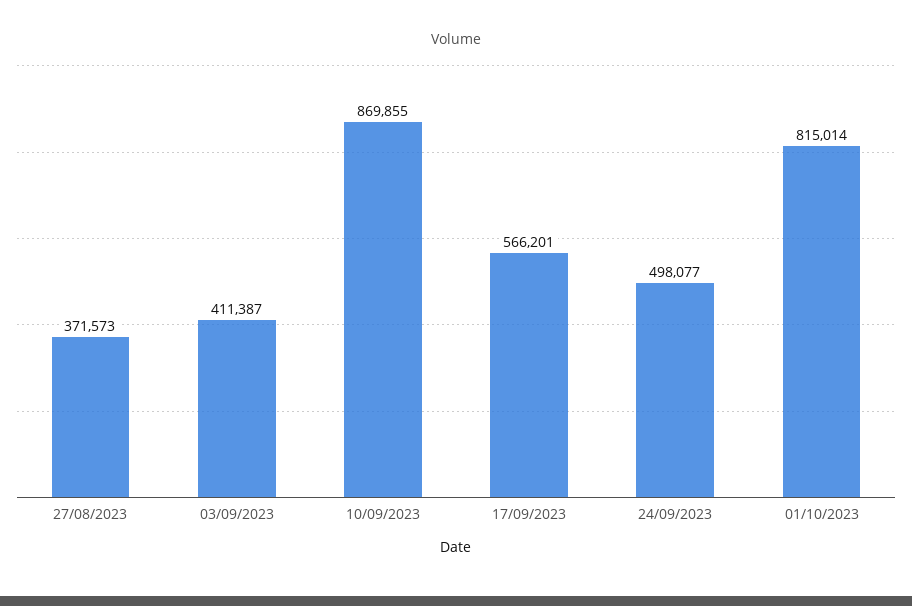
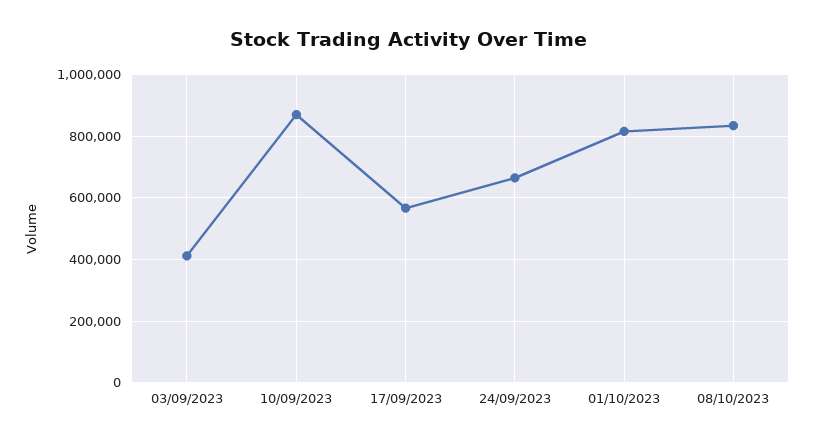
27/08/2023: 371573 -> none
24/09/2023: 498077 -> 660000
08/10/2023: none -> 840000

